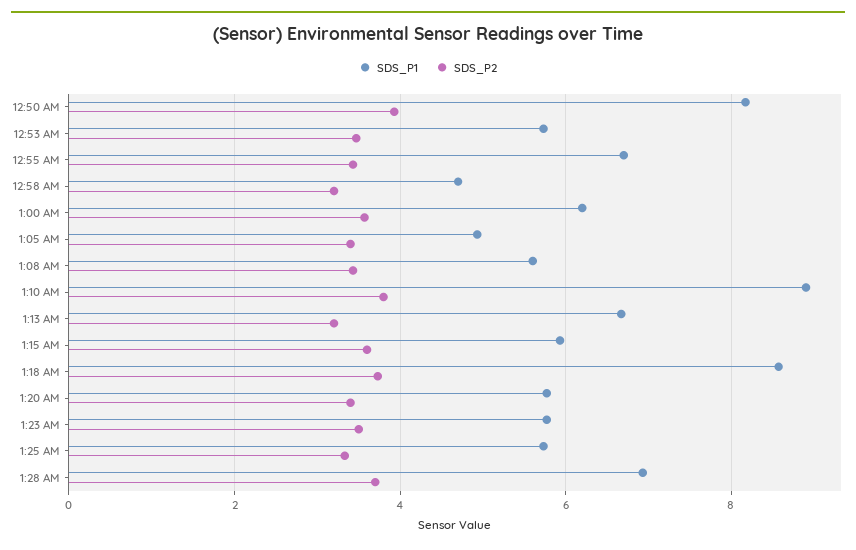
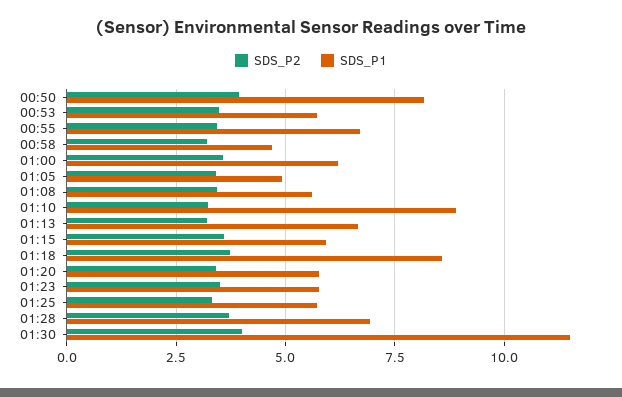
SDS_P2, 1:10 AM: 3.8 -> 3.25
SDS_P2, 01:30: none -> 4
SDS_P1, 01:30: none -> 11.5

